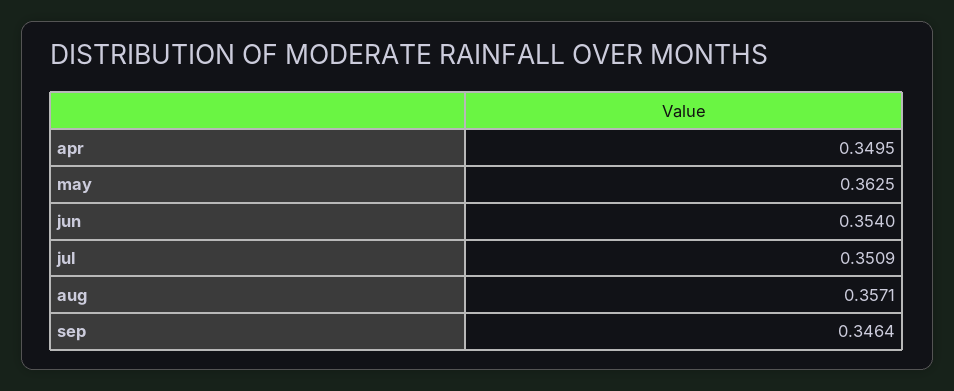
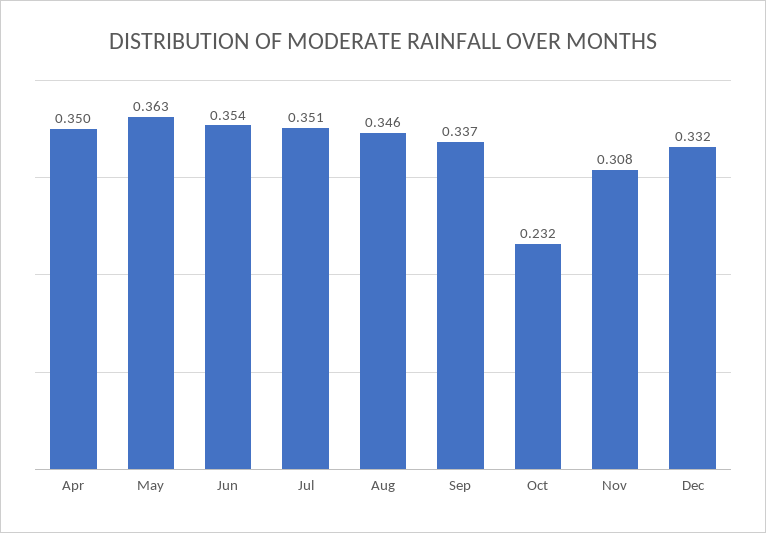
aug: 0.3571 -> 0.346
sep: 0.3464 -> 0.337
Oct: none -> 0.232
Nov: none -> 0.308
Dec: none -> 0.332

